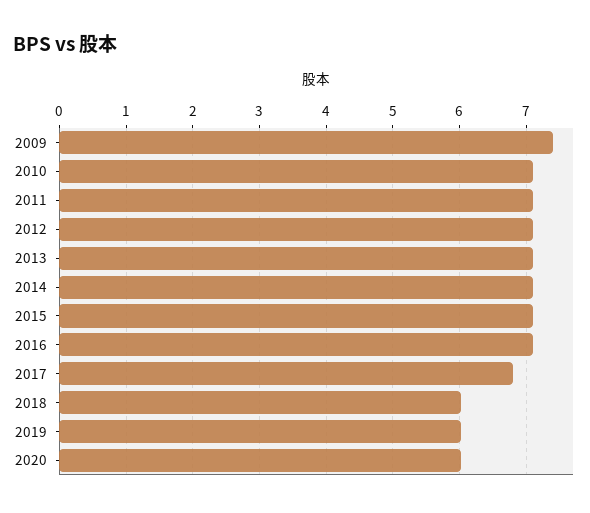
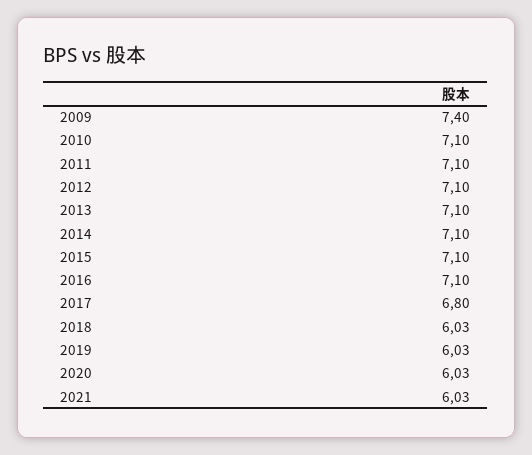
2021: none -> 6.03

